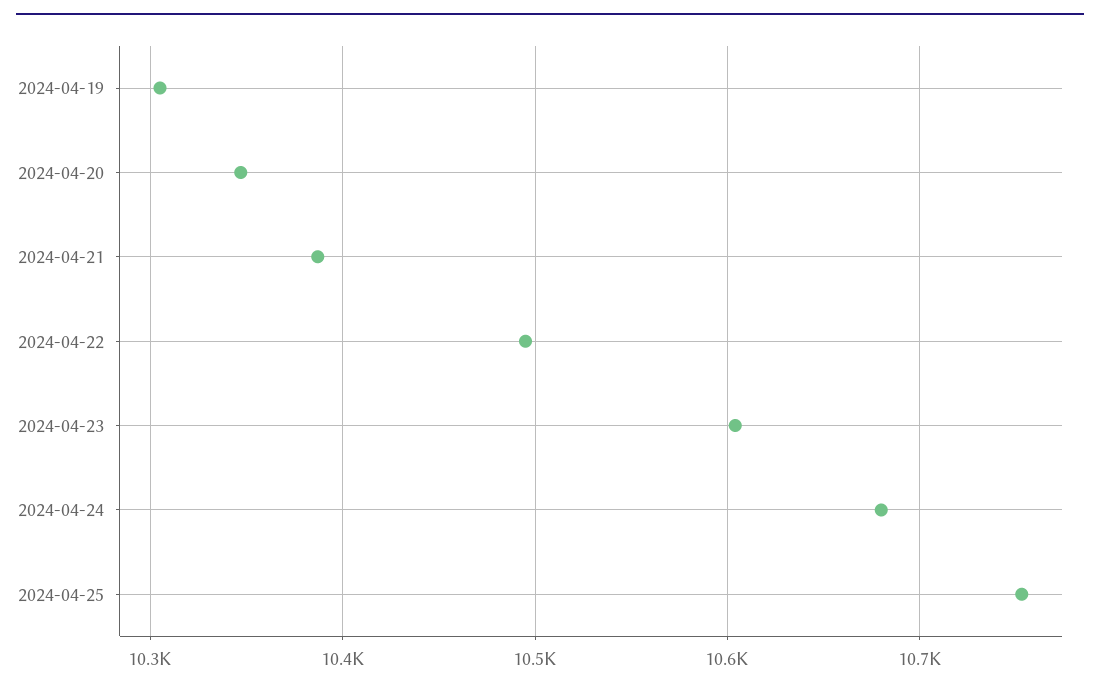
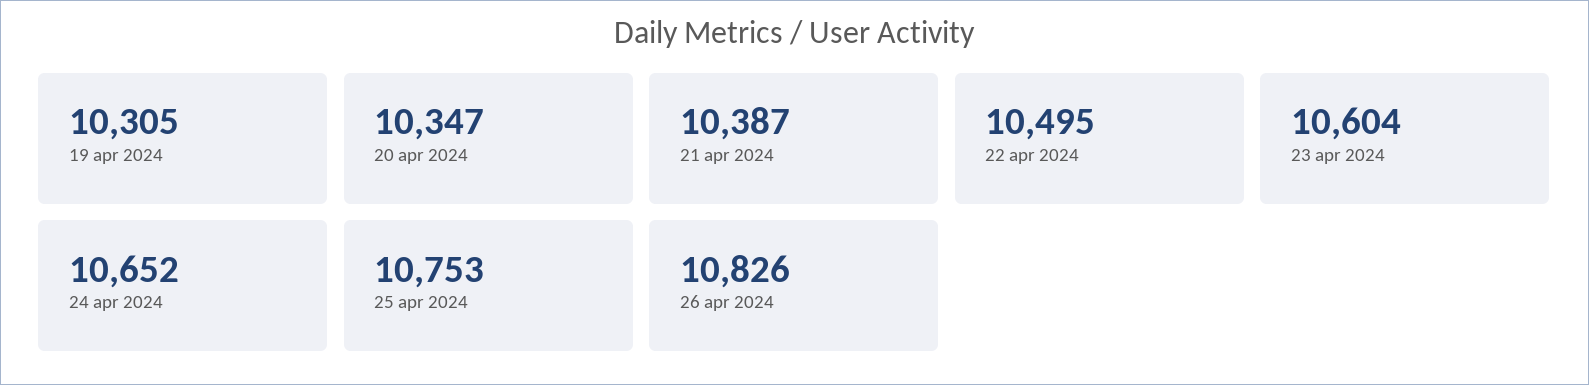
2024-04-24: 10680 -> 10652
26 apr 2024: none -> 10826

